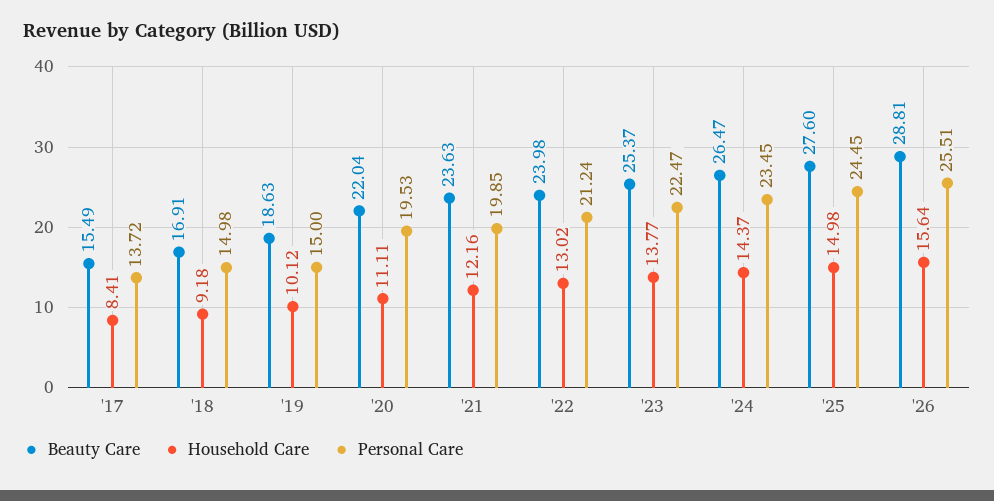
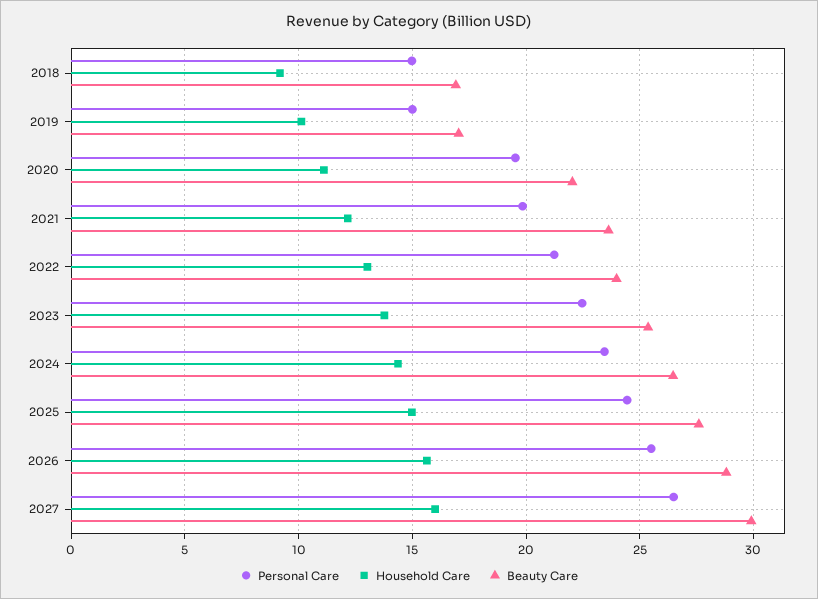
Beauty Care, '17: 15.49 -> none
Household Care, '17: 8.41 -> none
Personal Care, '17: 13.72 -> none
Beauty Care, '19: 18.63 -> 17
Personal Care, 2027: none -> 26.5
Household Care, 2027: none -> 16
Beauty Care, 2027: none -> 30

